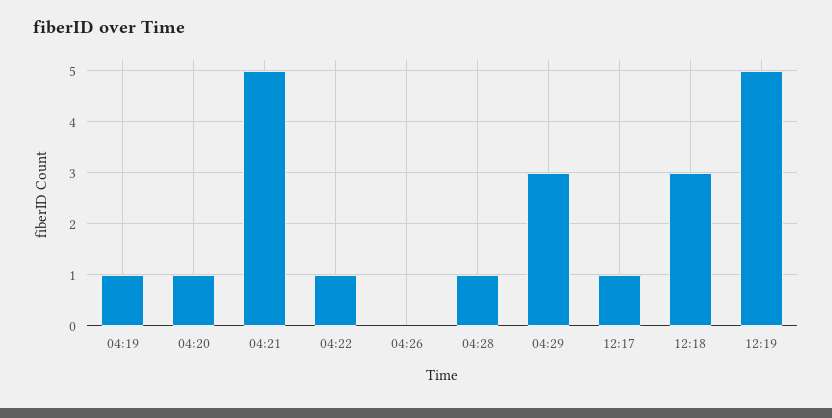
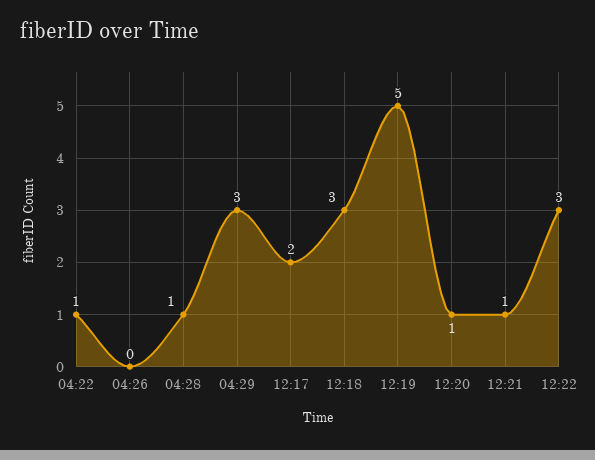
04:19: 1 -> none
04:20: 1 -> none
04:21: 5 -> none
12:17: 1 -> 2
12:20: none -> 1
12:21: none -> 1
12:22: none -> 3

